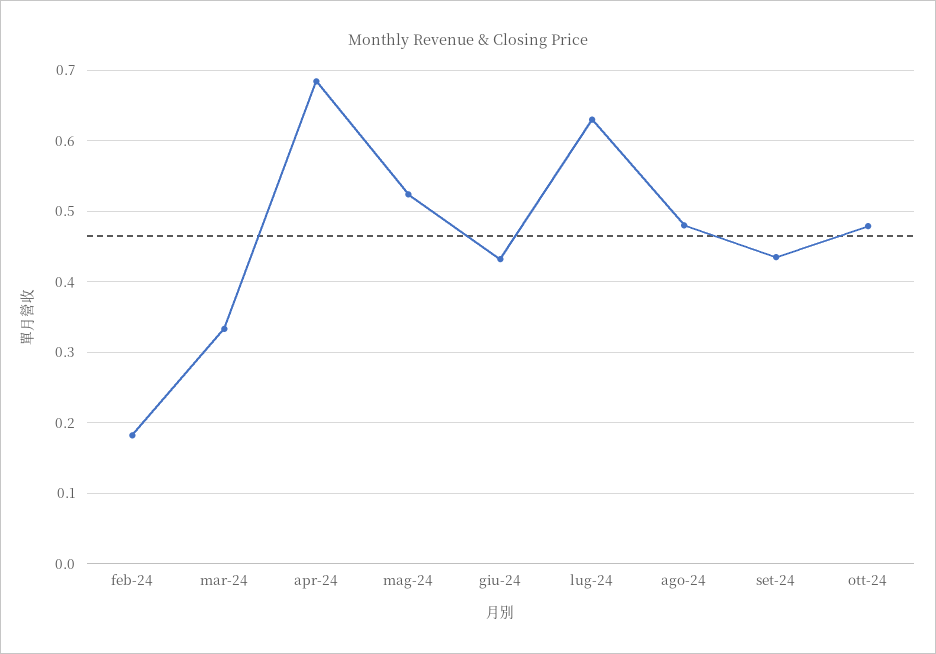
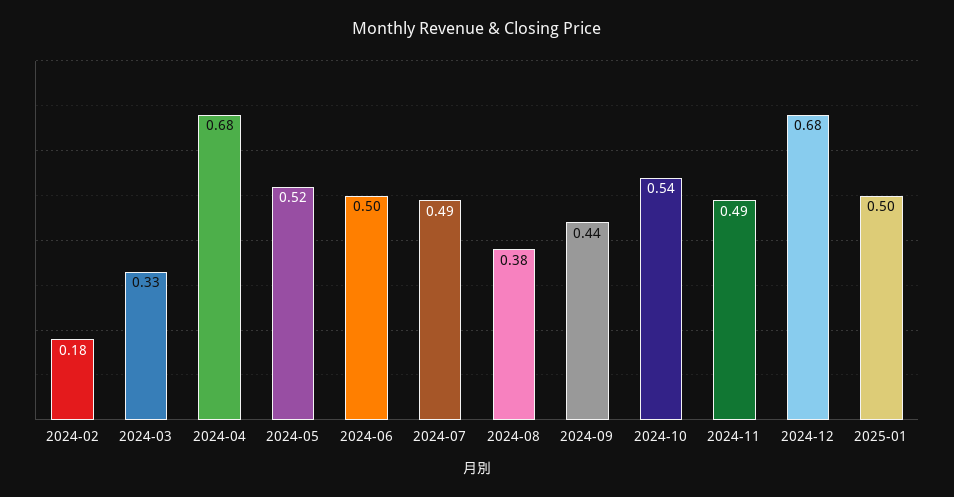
giu-24: 0.43 -> 0.5
lug-24: 0.63 -> 0.49
ago-24: 0.48 -> 0.38
ott-24: 0.48 -> 0.54
2024-11: none -> 0.49
2024-12: none -> 0.68
2025-01: none -> 0.5

